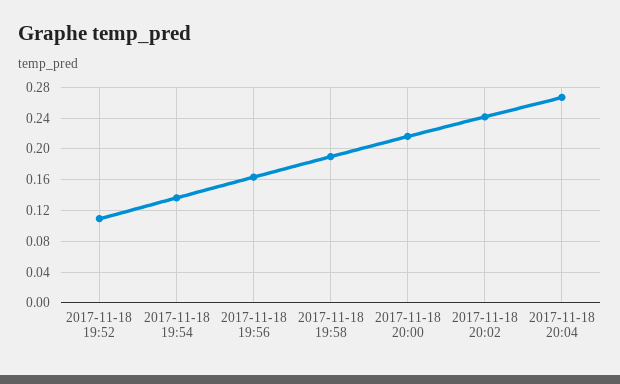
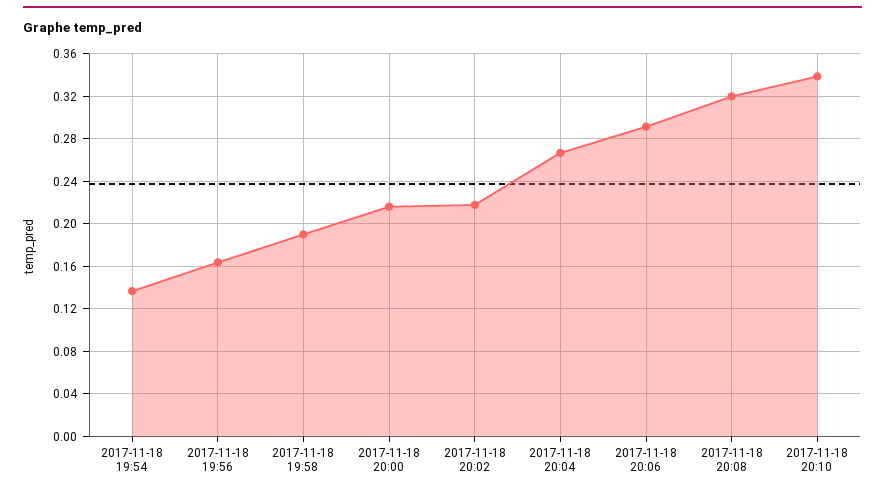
2017-11-18 19:52: 0.11 -> none
2017-11-18 20:02: 0.24 -> 0.22
2017-11-18 20:06: none -> 0.29
2017-11-18 20:08: none -> 0.32
2017-11-18 20:10: none -> 0.34

